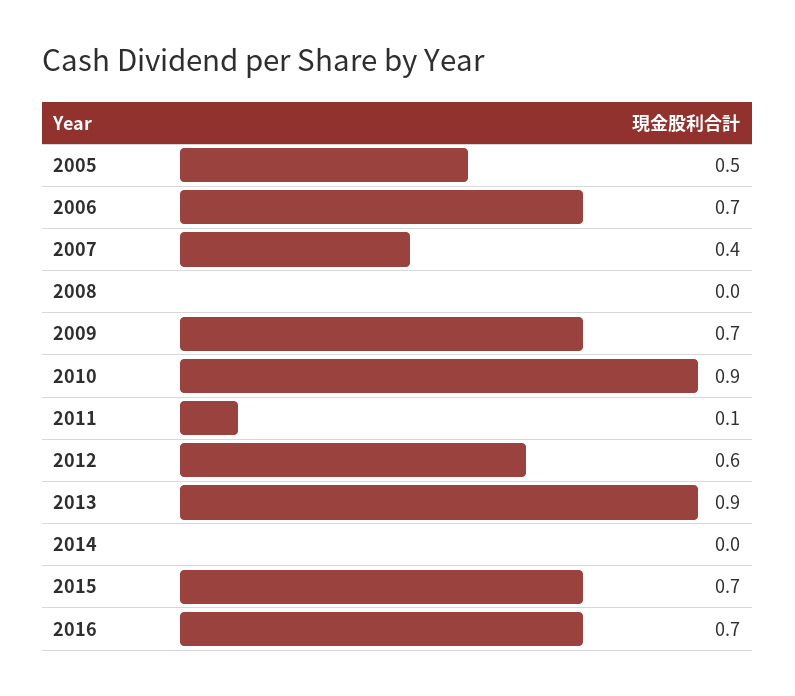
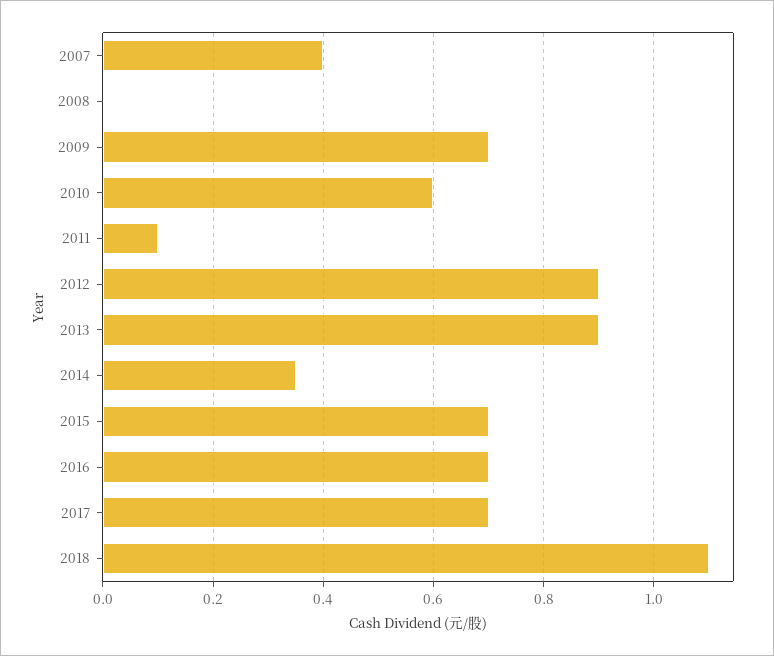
2005: 0.5 -> none
2006: 0.7 -> none
2010: 0.9 -> 0.6
2012: 0.6 -> 0.9
2014: 0 -> 0.35
2017: none -> 0.7
2018: none -> 1.1

